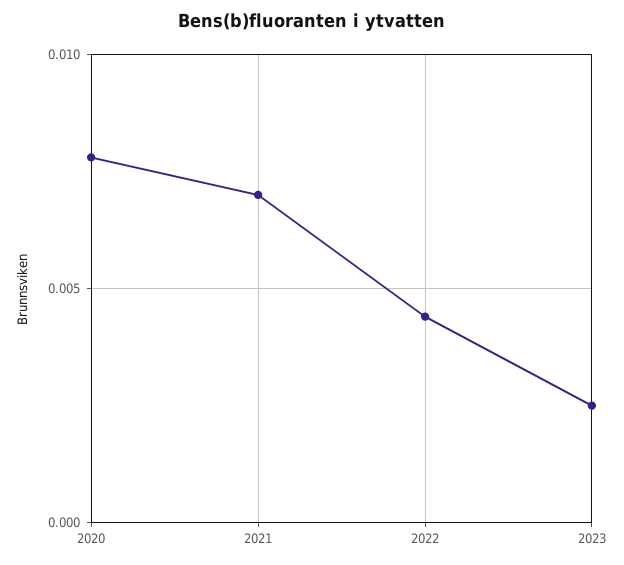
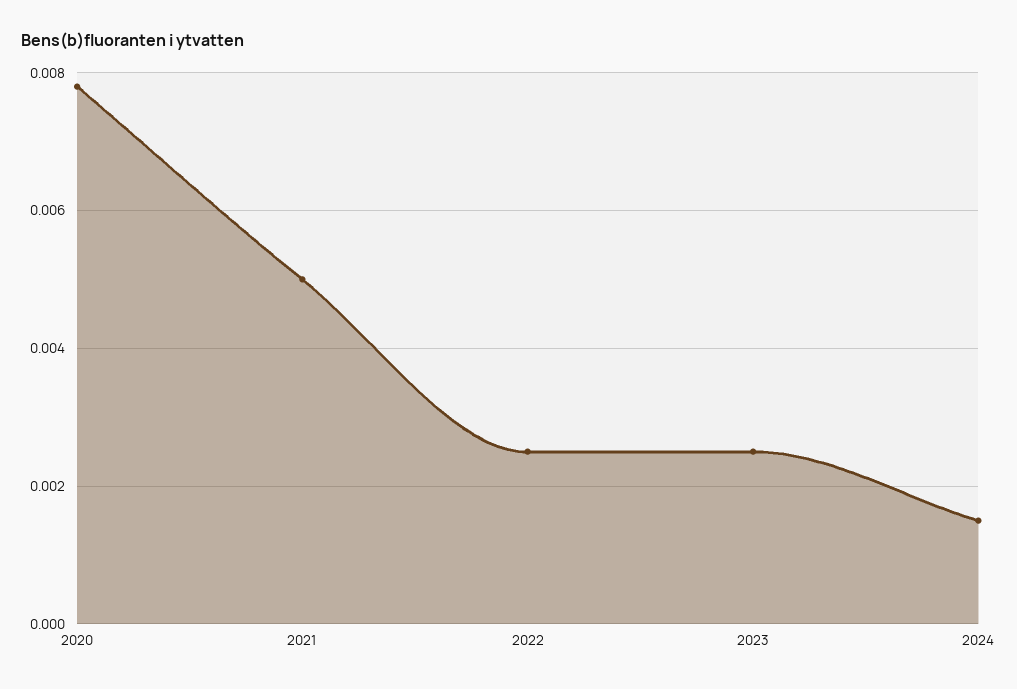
2021: 0.007 -> 0.005
2022: 0.0045 -> 0.0025
2024: none -> 0.0015

